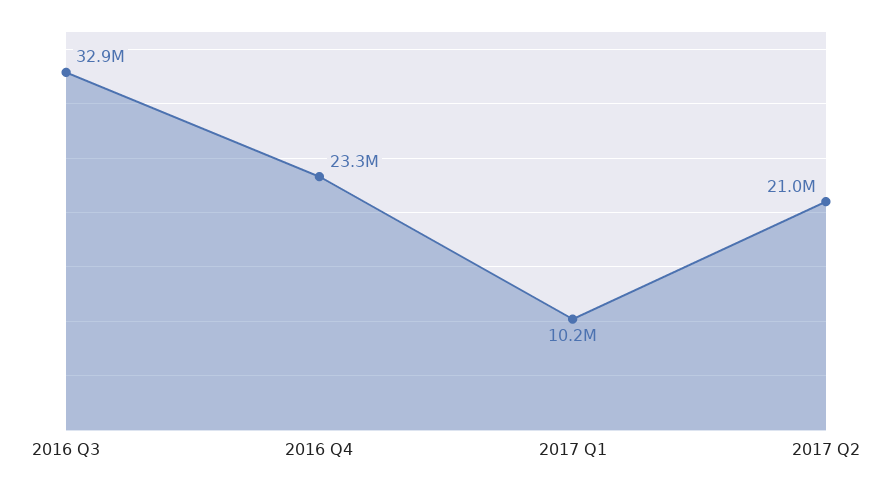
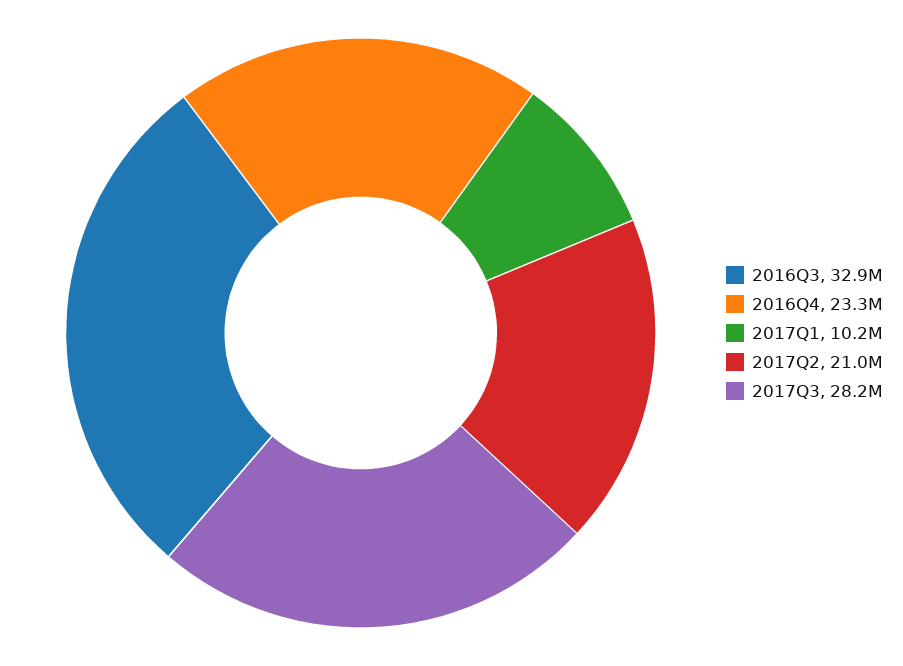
2017Q3: none -> 28200000

